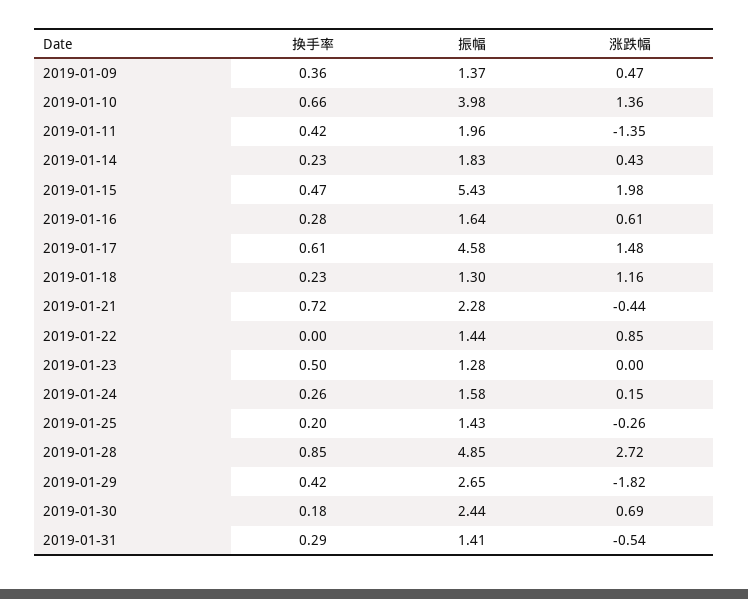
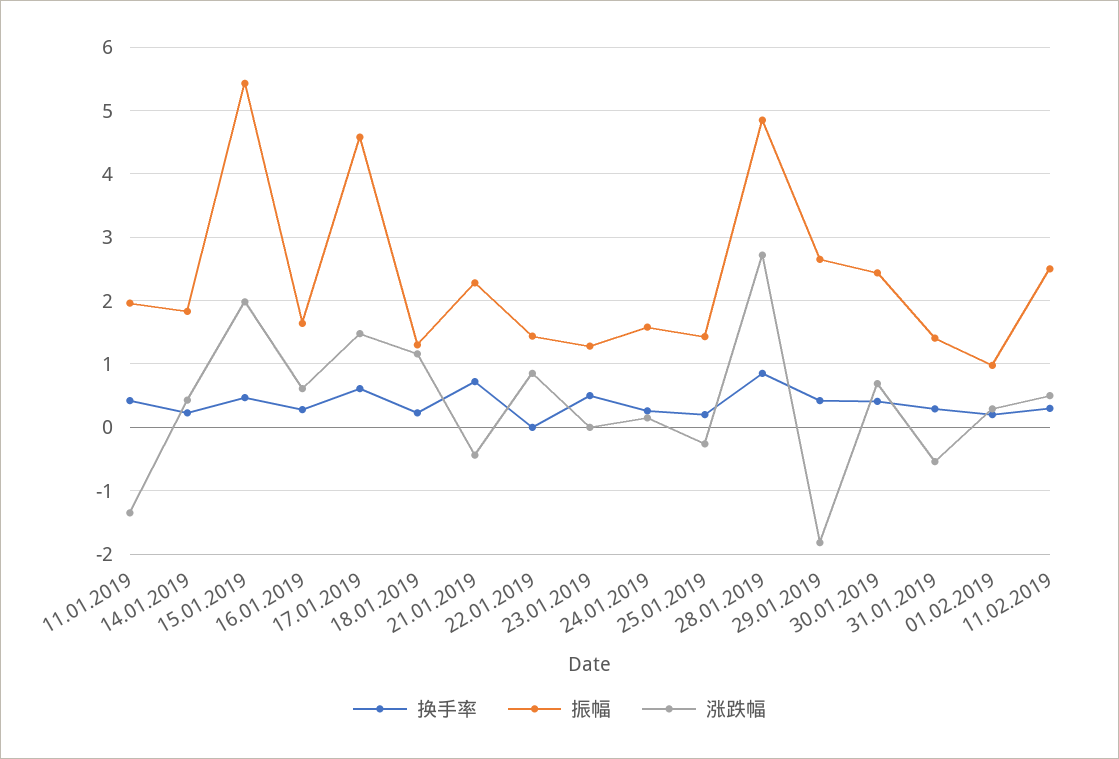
换手率, 2019-01-09: 0.36 -> none
振幅, 2019-01-09: 1.37 -> none
涨跌幅, 2019-01-09: 0.47 -> none
换手率, 2019-01-10: 0.66 -> none
振幅, 2019-01-10: 3.98 -> none
涨跌幅, 2019-01-10: 1.36 -> none
换手率, 2019-01-30: 0.18 -> 0.4
换手率, 01.02.2019: none -> 0.2
振幅, 01.02.2019: none -> 1
涨跌幅, 01.02.2019: none -> 0.3
换手率, 11.02.2019: none -> 0.3
振幅, 11.02.2019: none -> 2.5
涨跌幅, 11.02.2019: none -> 0.5

